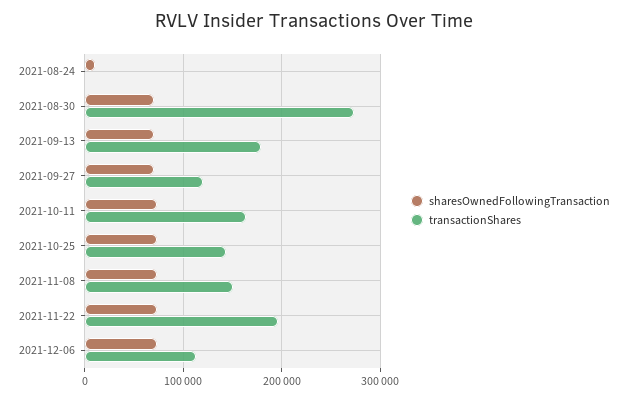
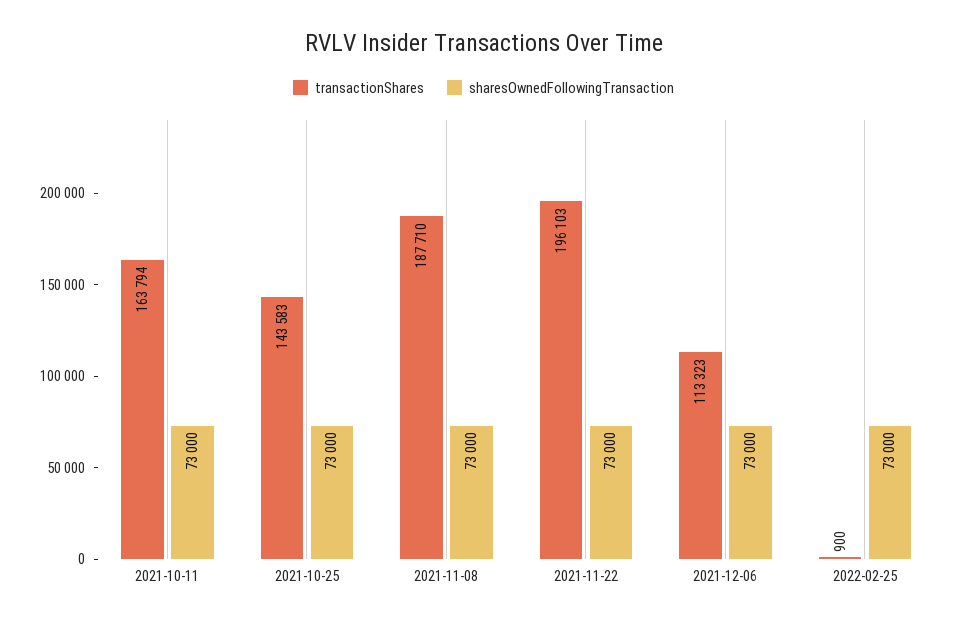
sharesOwnedFollowingTransaction, 2021-08-24: 10000 -> none
transactionShares, 2021-08-24: 0 -> none
sharesOwnedFollowingTransaction, 2021-08-30: 70000 -> none
transactionShares, 2021-08-30: 270000 -> none
sharesOwnedFollowingTransaction, 2021-09-13: 70000 -> none
transactionShares, 2021-09-13: 180000 -> none
sharesOwnedFollowingTransaction, 2021-09-27: 70000 -> none
transactionShares, 2021-09-27: 120000 -> none
transactionShares, 2021-11-08: 150000 -> 187710
transactionShares, 2022-02-25: none -> 900
sharesOwnedFollowingTransaction, 2022-02-25: none -> 73000

